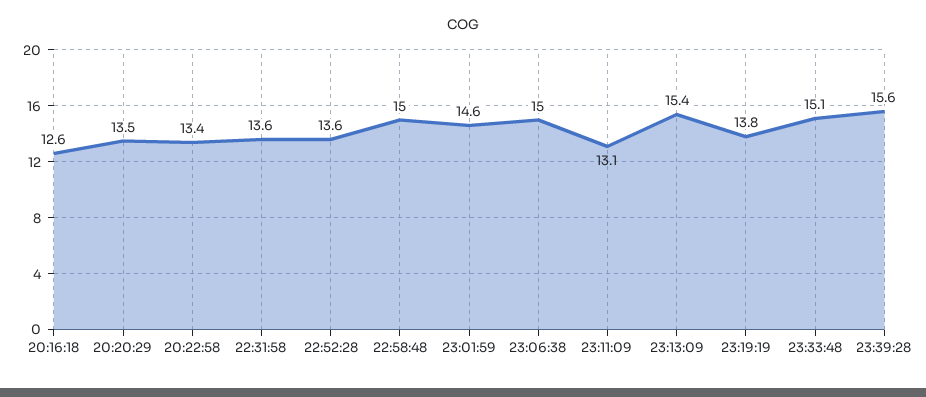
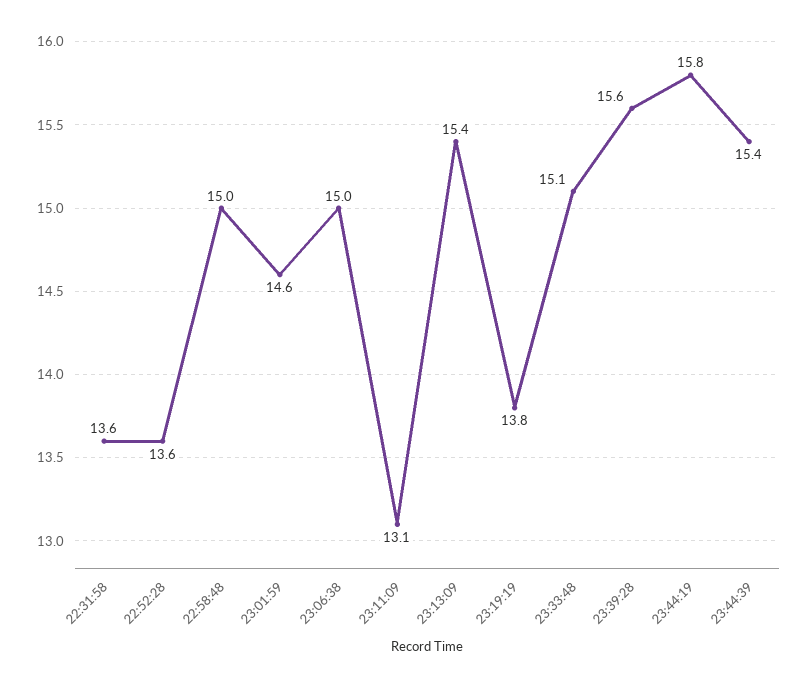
20:16:18: 12.6 -> none
20:20:29: 13.5 -> none
20:22:58: 13.4 -> none
23:44:19: none -> 15.8
23:44:39: none -> 15.4

